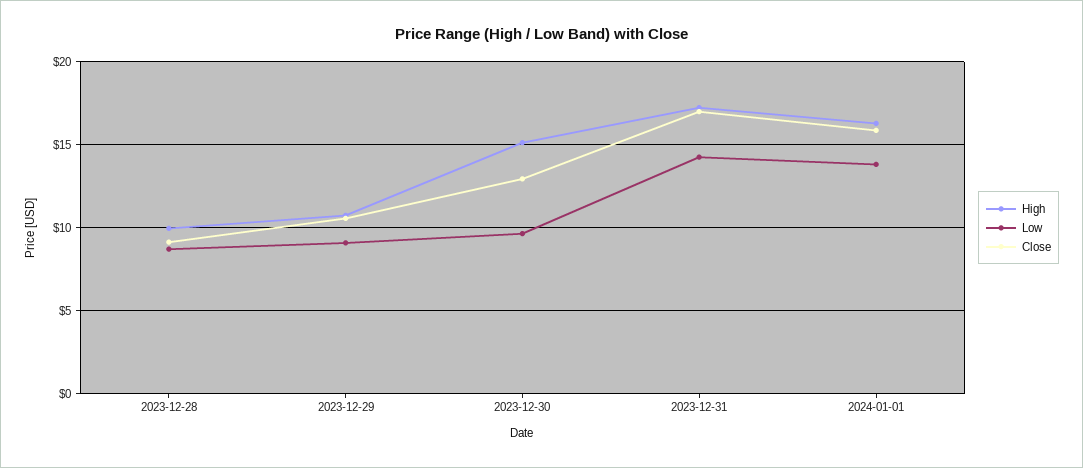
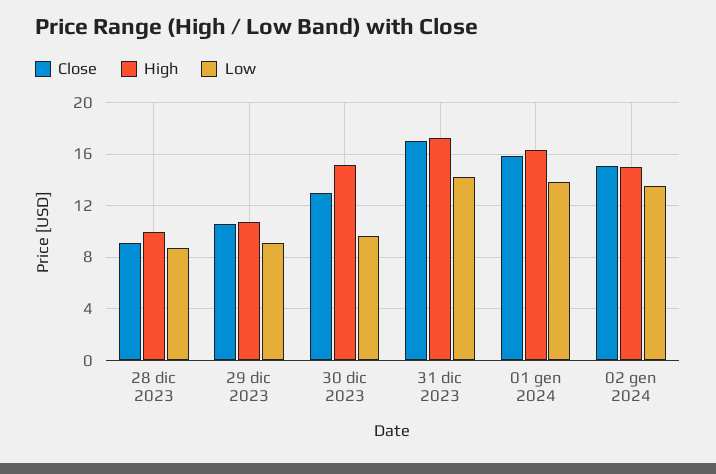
Close, 02 gen 2024: none -> 15
High, 02 gen 2024: none -> 15
Low, 02 gen 2024: none -> 13.5

